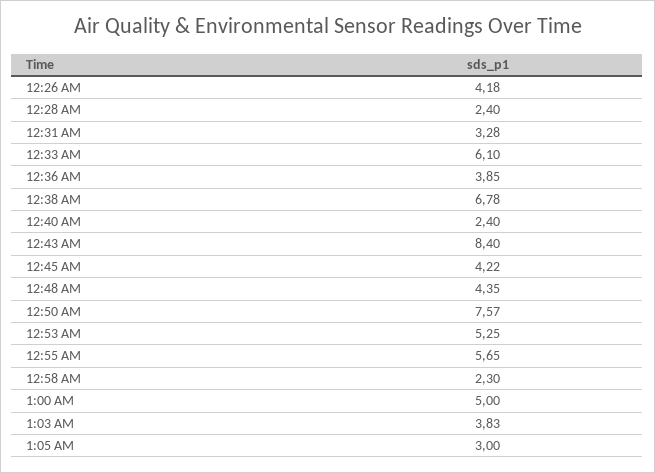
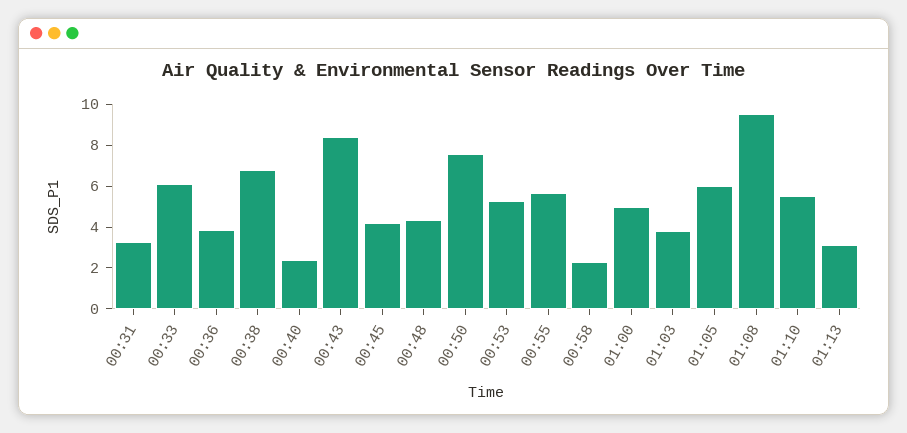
12:26 AM: 4.18 -> none
12:28 AM: 2.4 -> none
1:05 AM: 3 -> 6
01:08: none -> 9.5
01:10: none -> 5.5
01:13: none -> 3

